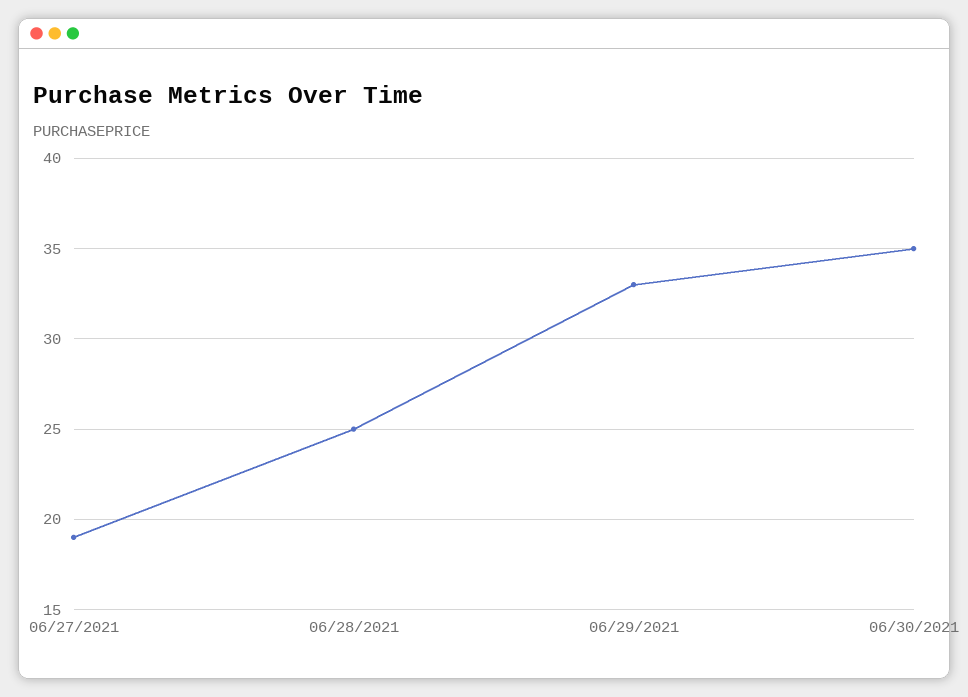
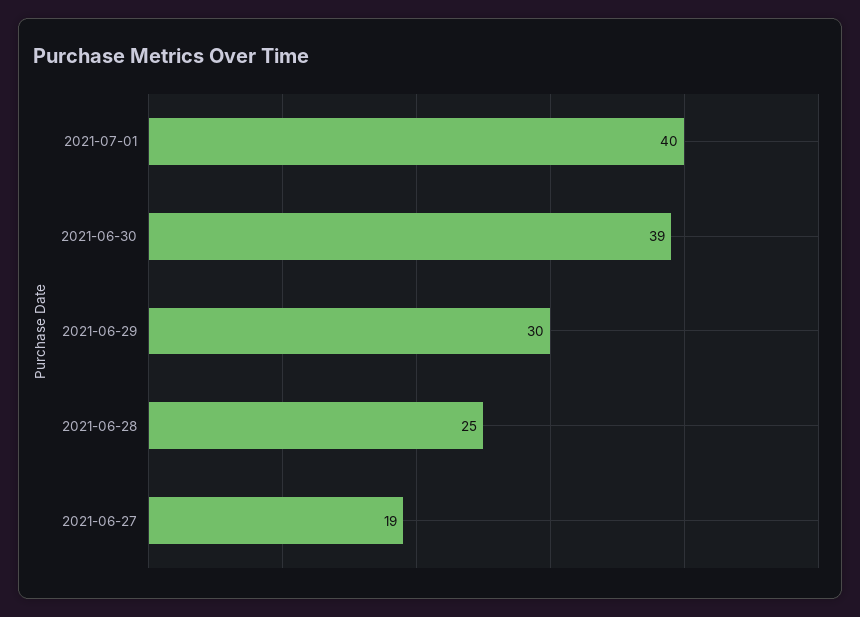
06/29/2021: 33 -> 30
06/30/2021: 35 -> 39
2021-07-01: none -> 40

